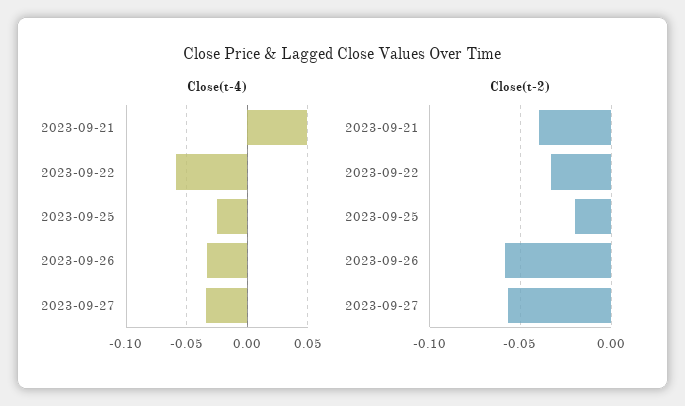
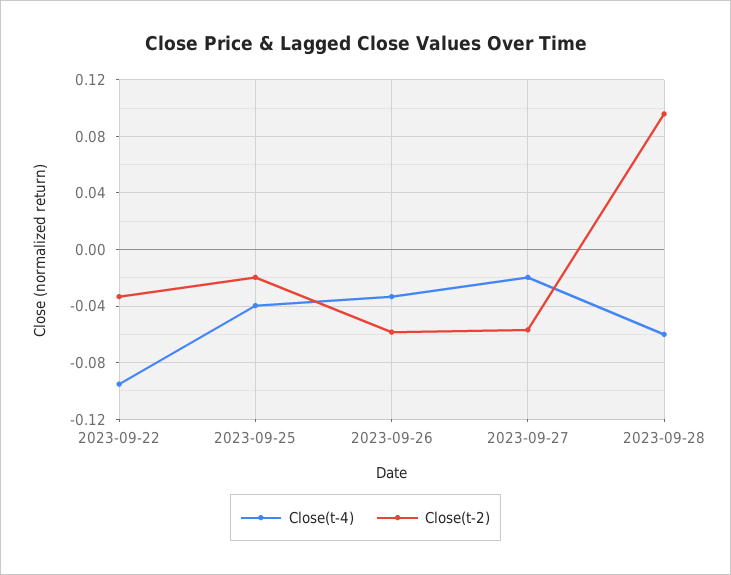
Close(t-4), 2023-09-21: 0.05 -> none
Close(t-4), 2023-09-22: -0.06 -> -0.095
Close(t-4), 2023-09-25: -0.025 -> -0.04
Close(t-4), 2023-09-27: -0.035 -> -0.02
Close(t-2), 2023-09-21: -0.04 -> none
Close(t-4), 2023-09-28: none -> -0.06
Close(t-2), 2023-09-28: none -> 0.095

